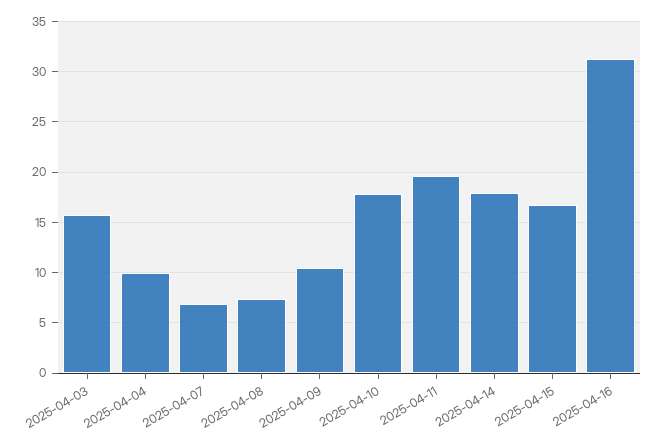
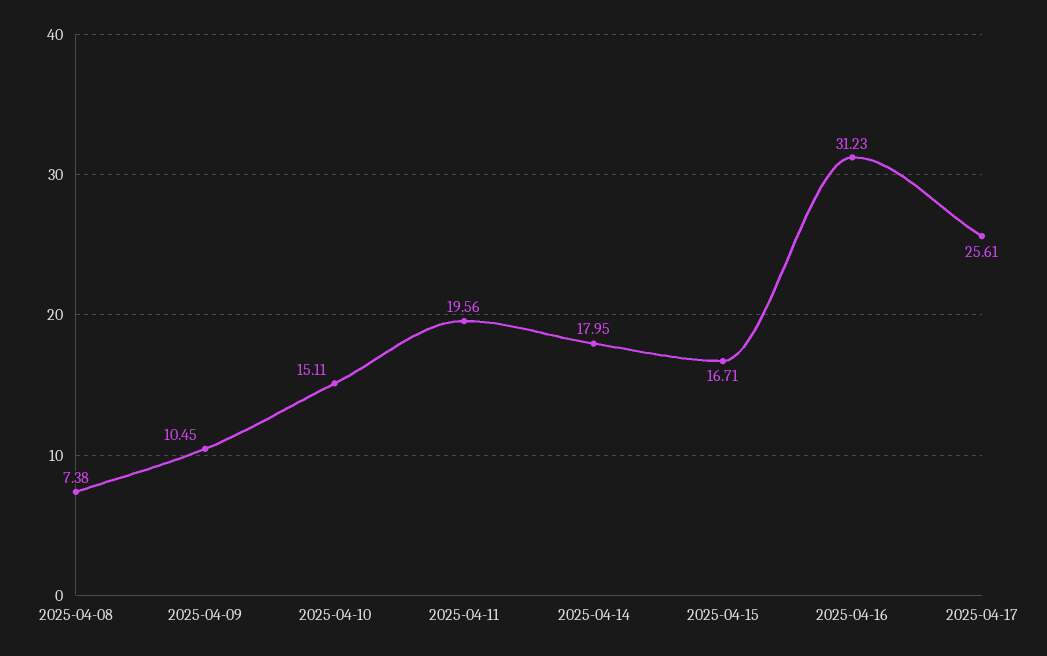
2025-04-03: 16 -> none
2025-04-04: 10 -> none
2025-04-07: 7 -> none
2025-04-10: 18 -> 15.11
2025-04-17: none -> 25.61

